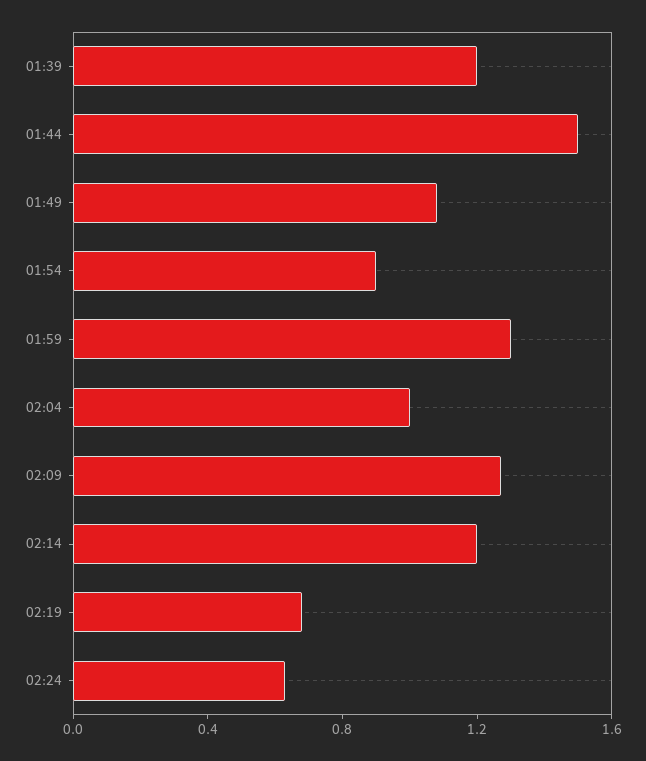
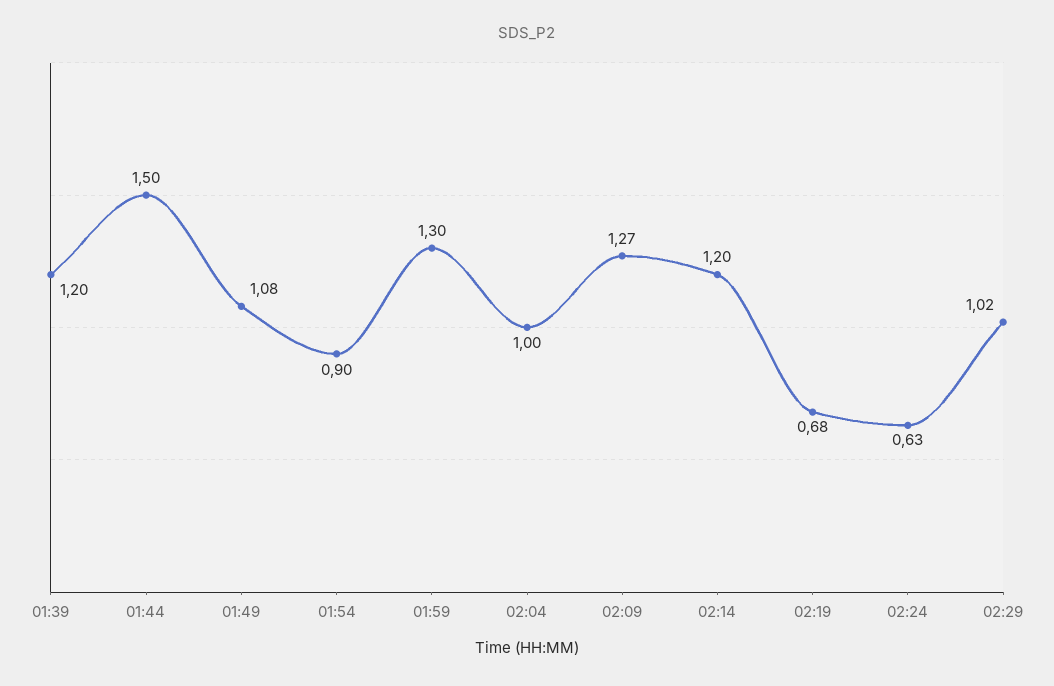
02:29: none -> 1.02

